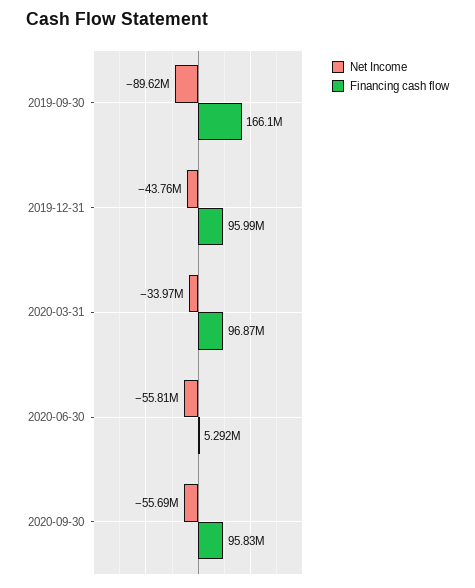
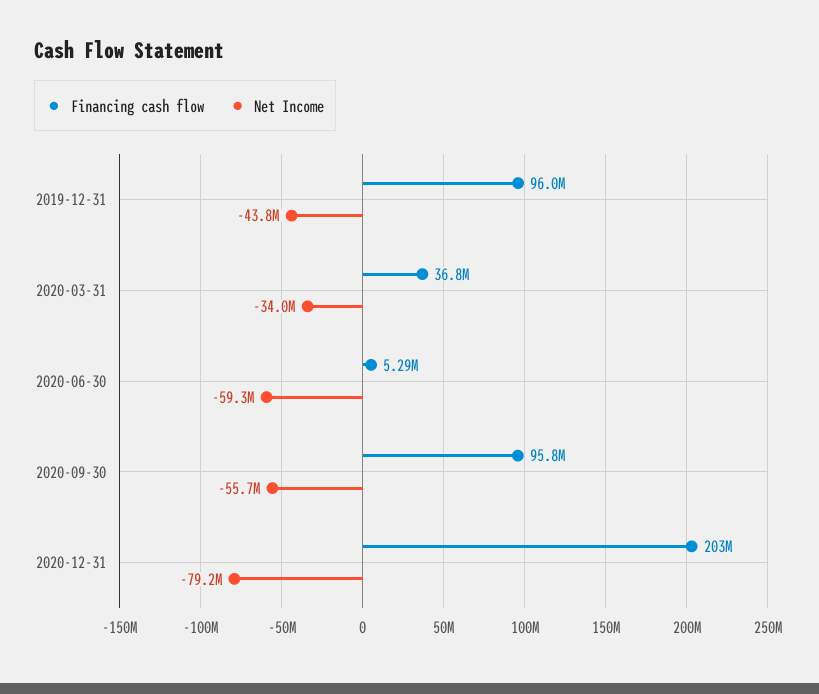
Net Income, 2019-09-30: -89620000 -> none
Financing cash flow, 2019-09-30: 166100000 -> none
Financing cash flow, 2020-03-31: 96870000 -> 36800000
Net Income, 2020-06-30: -55810000 -> -59300000
Financing cash flow, 2020-12-31: none -> 203000000
Net Income, 2020-12-31: none -> -79200000

